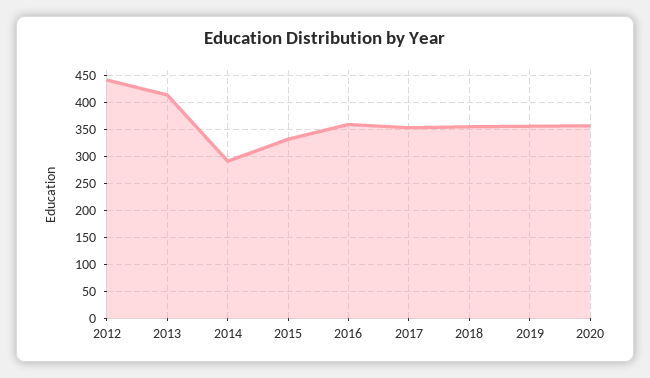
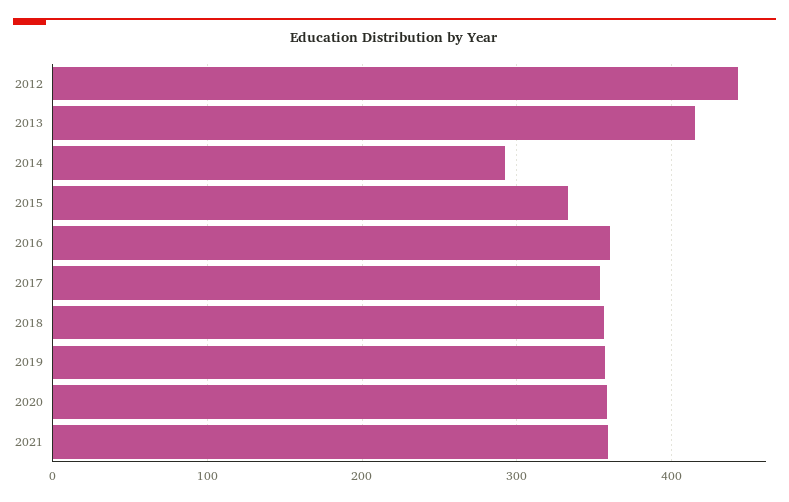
2021: none -> 360

